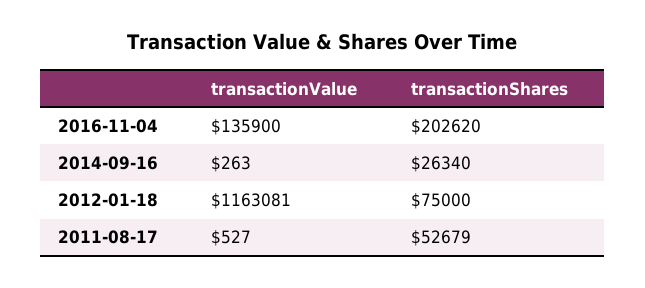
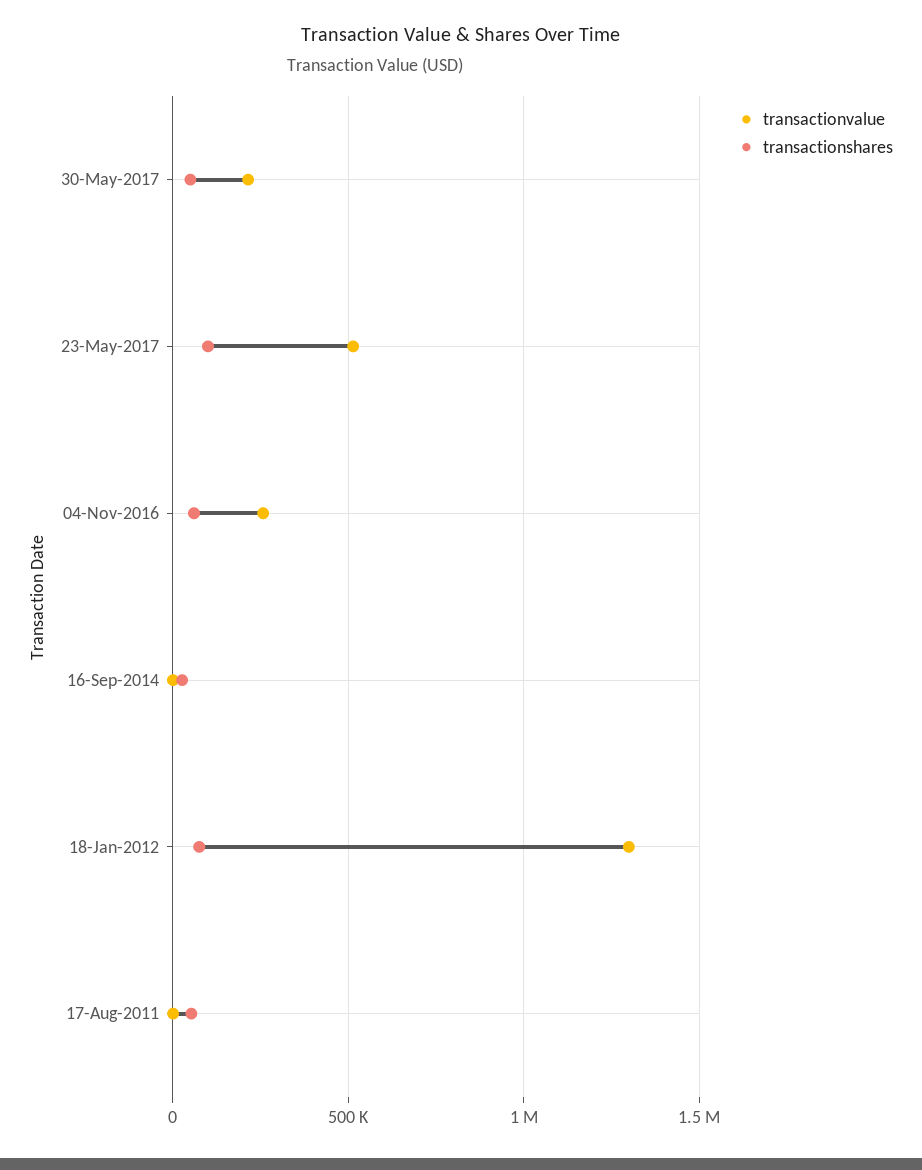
transactionValue, 2016-11-04: 135900 -> 250000
transactionShares, 2016-11-04: 202620 -> 50000
transactionValue, 2012-01-18: 1163081 -> 1300000
transactionValue, 30-May-2017: none -> 200000
transactionShares, 30-May-2017: none -> 50000
transactionValue, 23-May-2017: none -> 500000
transactionShares, 23-May-2017: none -> 100000

